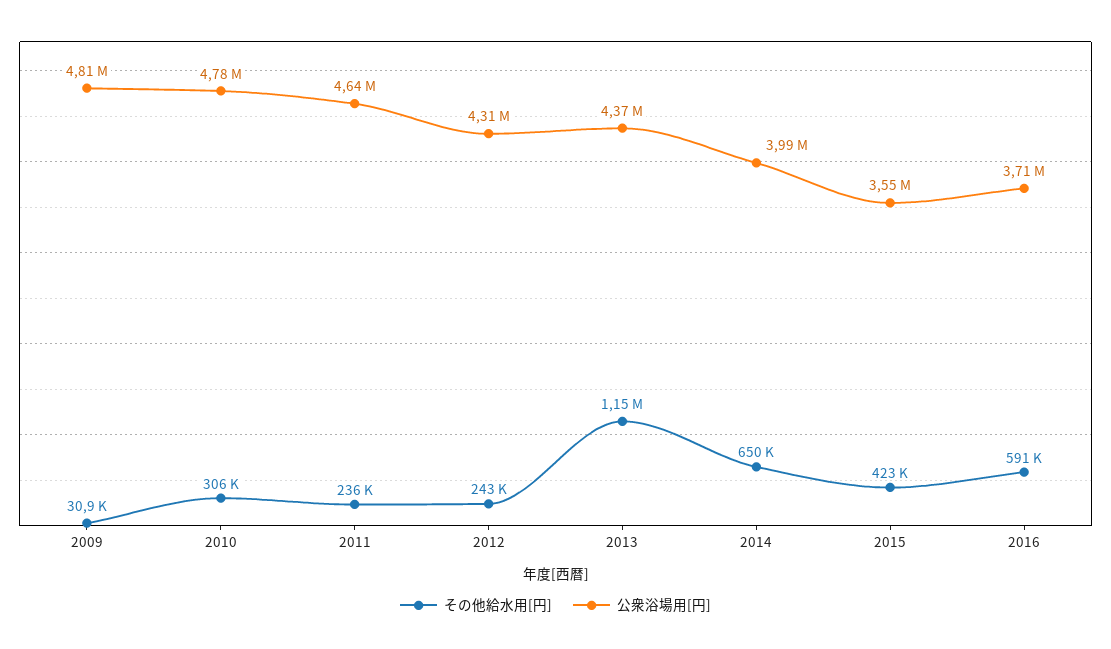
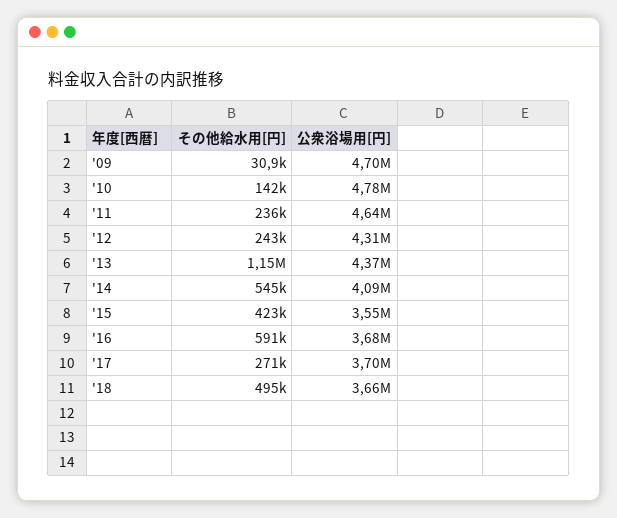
公衆浴場用[円], 2009: 4810000 -> 4700000
その他給水用[円], 2010: 306000 -> 142000
その他給水用[円], 2014: 650000 -> 545000
公衆浴場用[円], 2014: 3990000 -> 4090000
公衆浴場用[円], 2016: 3710000 -> 3680000
その他給水用[円], '17: none -> 271000
公衆浴場用[円], '17: none -> 3700000
その他給水用[円], '18: none -> 495000
公衆浴場用[円], '18: none -> 3660000

